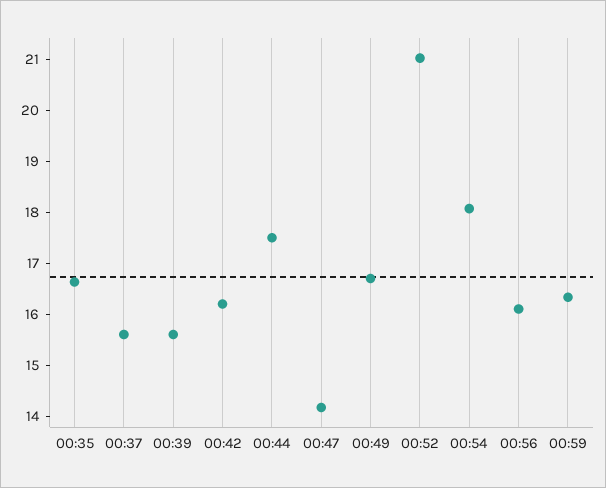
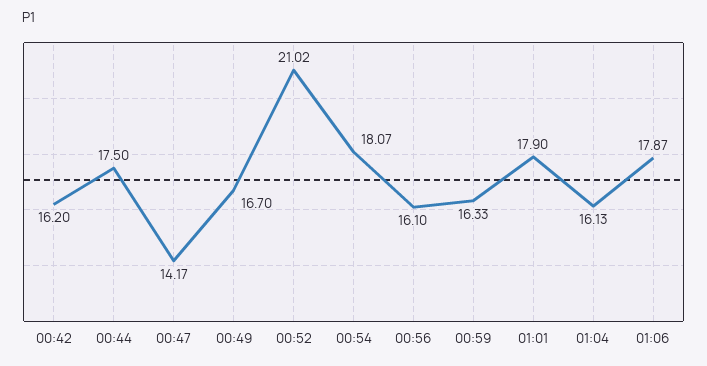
00:35: 16.6 -> none
00:37: 15.6 -> none
00:39: 15.6 -> none
01:01: none -> 17.9
01:04: none -> 16.13
01:06: none -> 17.87

